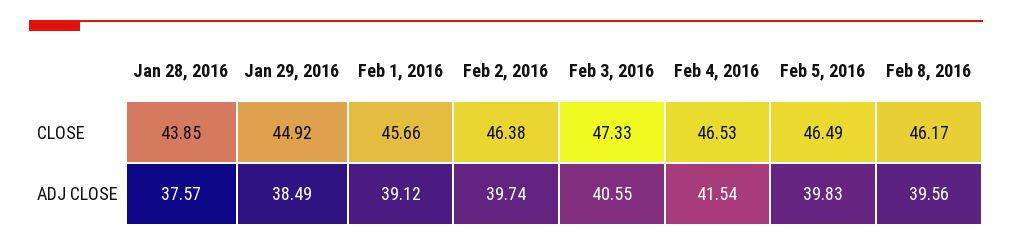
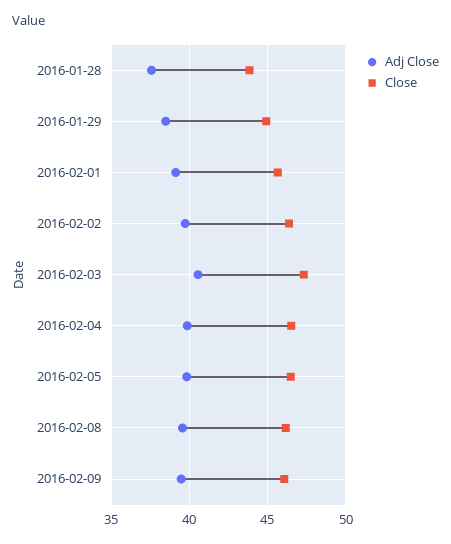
ADJ CLOSE, Feb 4, 2016: 41.54 -> 40
ADJ CLOSE, 2016-02-09: none -> 39.5
CLOSE, 2016-02-09: none -> 46

